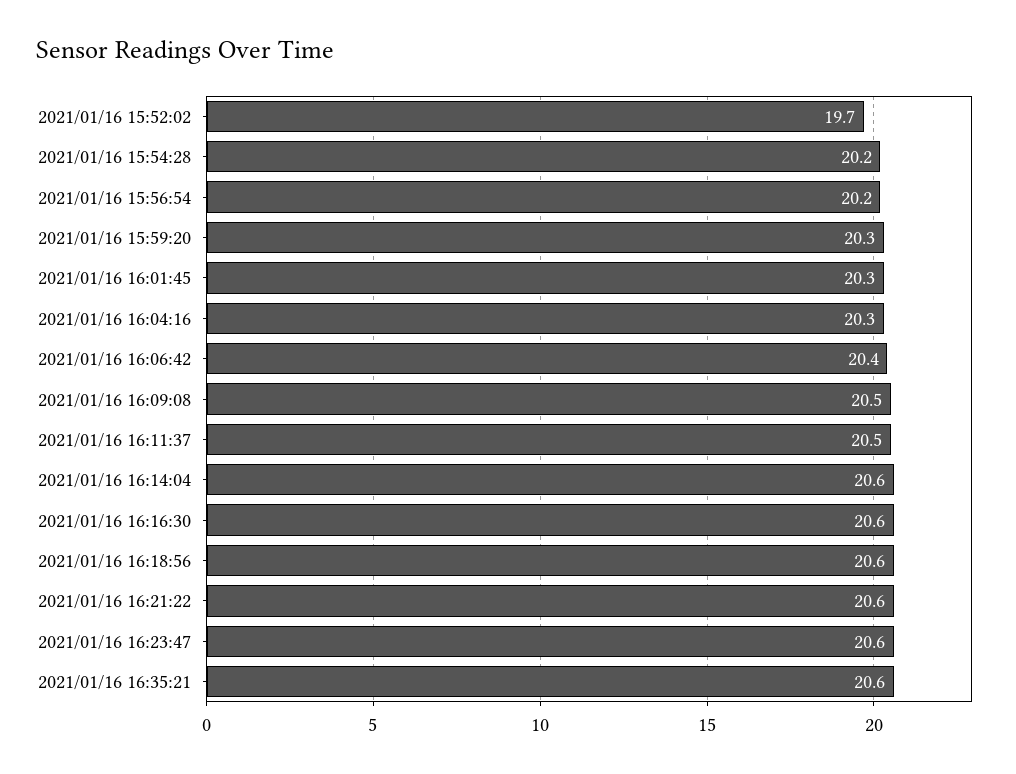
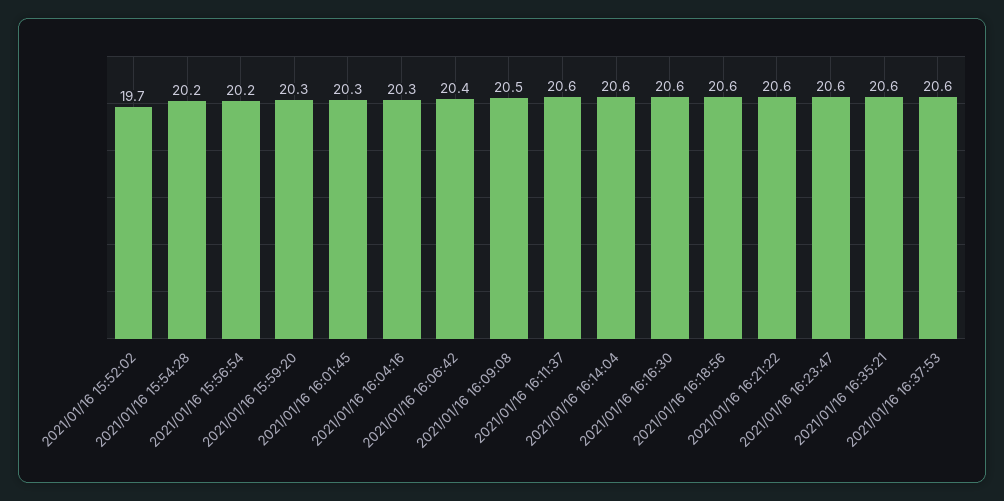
2021/01/16 16:11:37: 20.5 -> 20.6
2021/01/16 16:37:53: none -> 20.6

